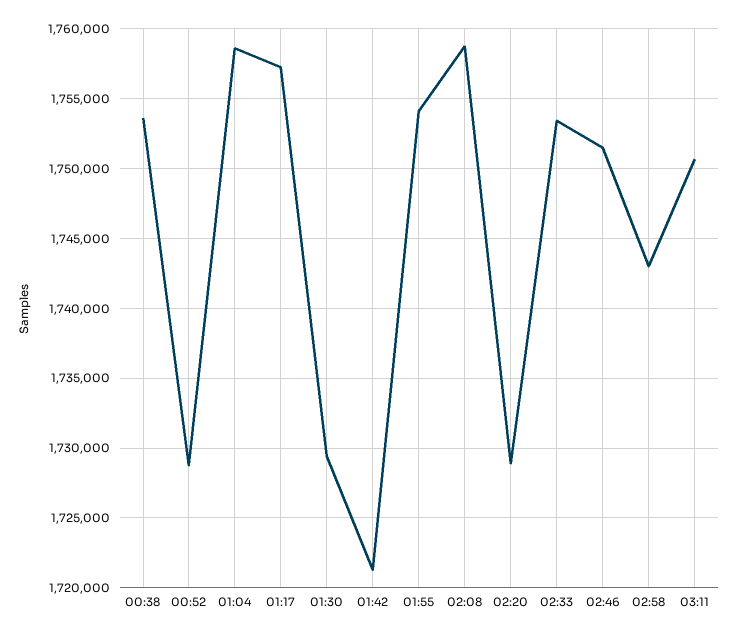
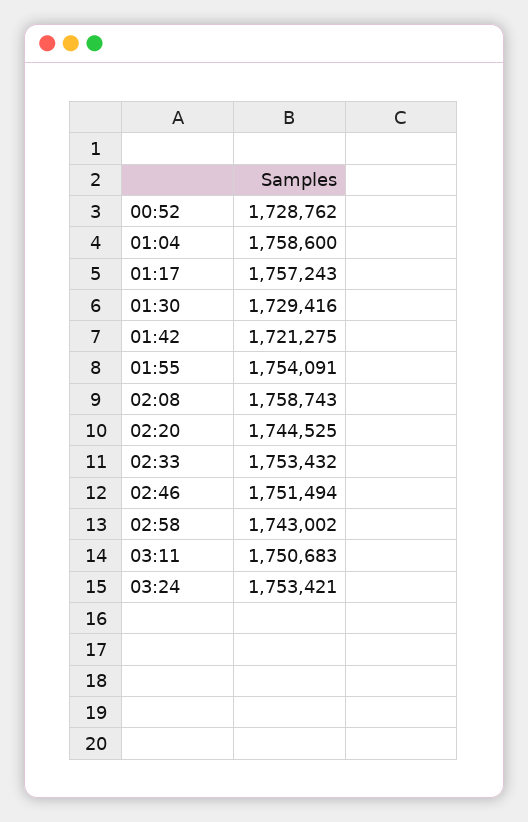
00:38: 1753500 -> none
02:20: 1729000 -> 1744525
03:24: none -> 1753421

